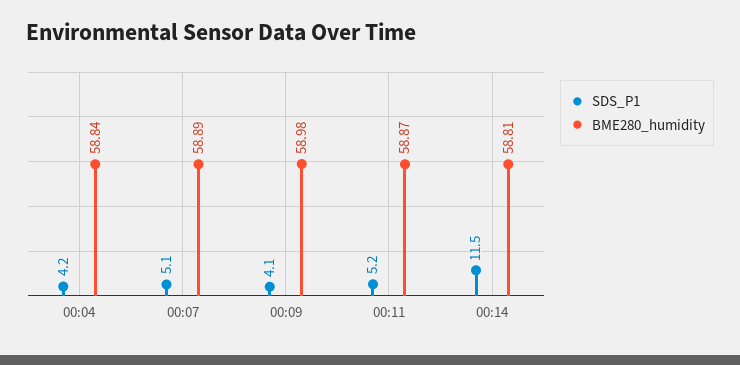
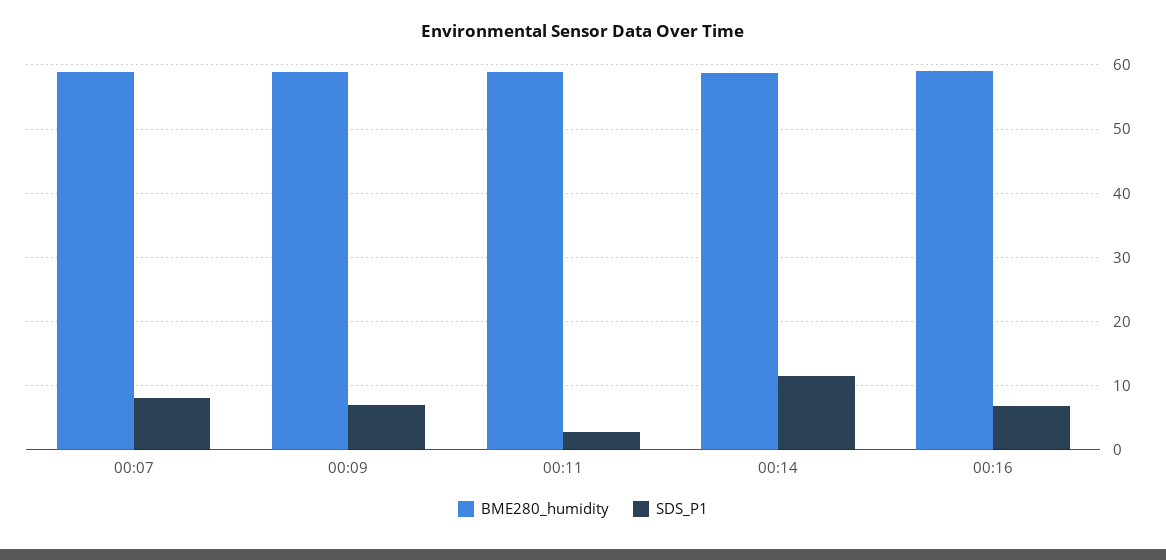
SDS_P1, 00:04: 4.2 -> none
BME280_humidity, 00:04: 58.84 -> none
SDS_P1, 00:07: 5.1 -> 8
SDS_P1, 00:09: 4.1 -> 7
SDS_P1, 00:11: 5.2 -> 3
BME280_humidity, 00:16: none -> 59
SDS_P1, 00:16: none -> 7

